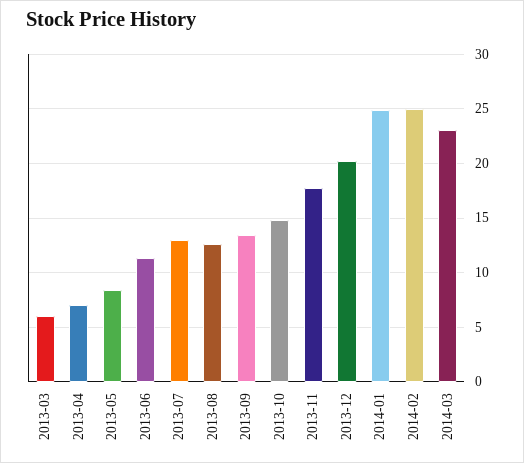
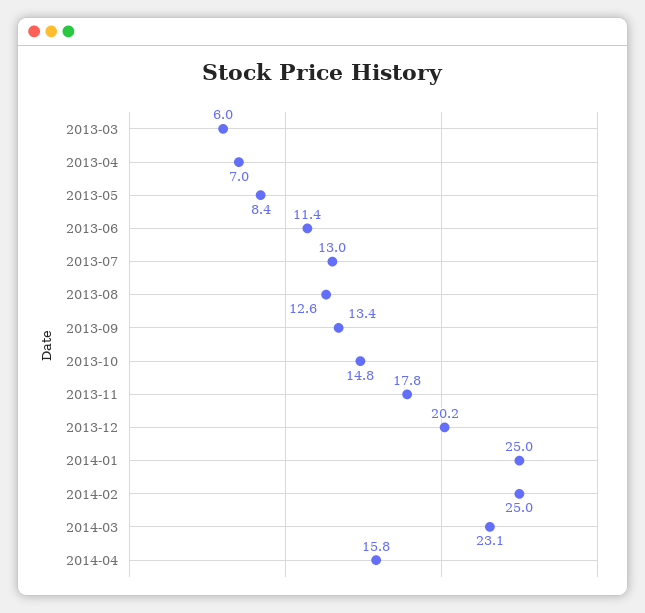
2014-04: none -> 15.8

